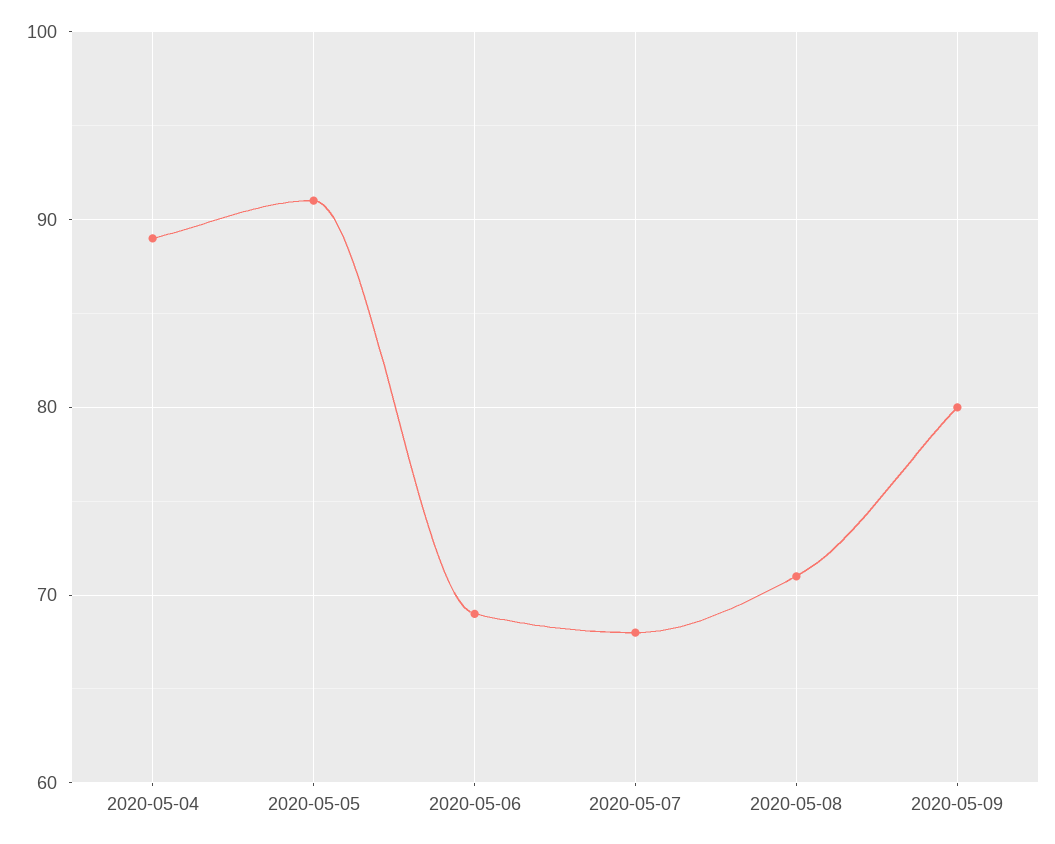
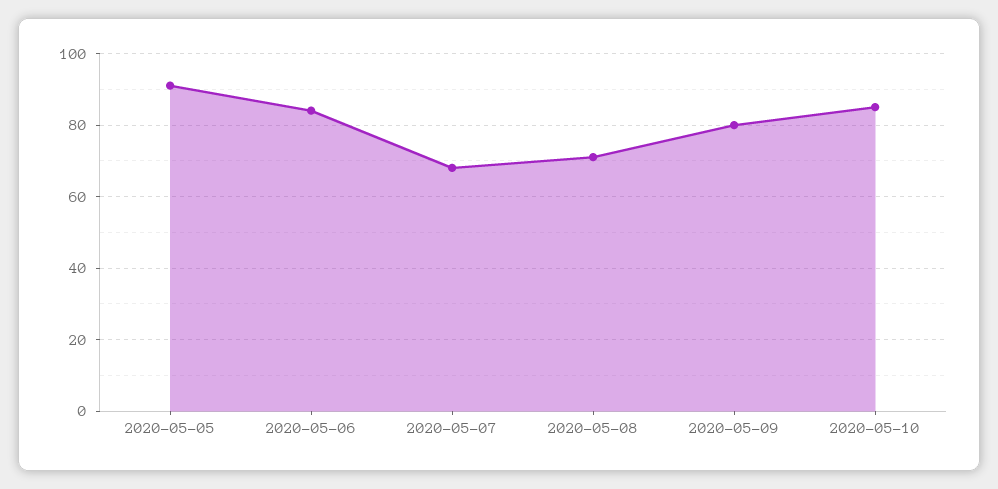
2020-05-04: 89 -> none
2020-05-06: 69 -> 85
2020-05-10: none -> 85

